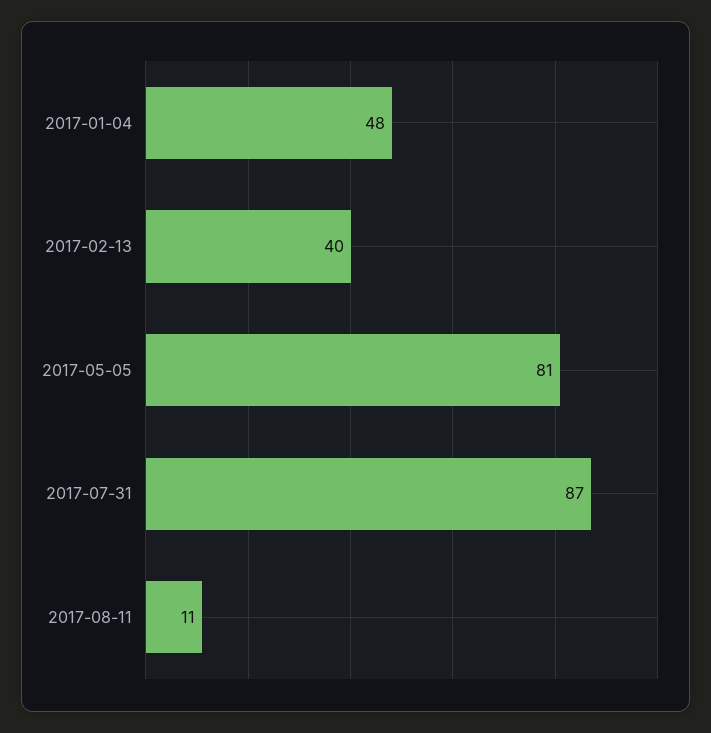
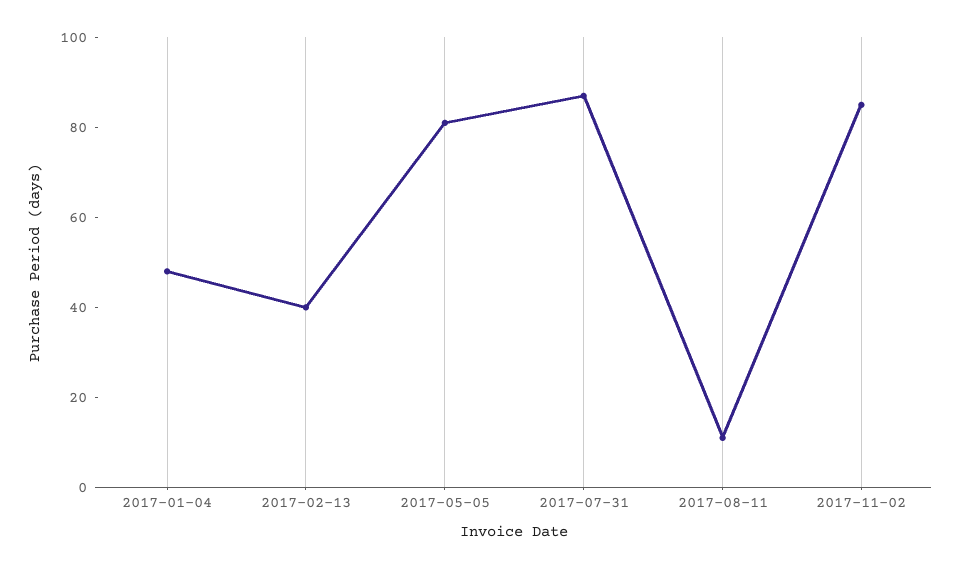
2017-11-02: none -> 85

